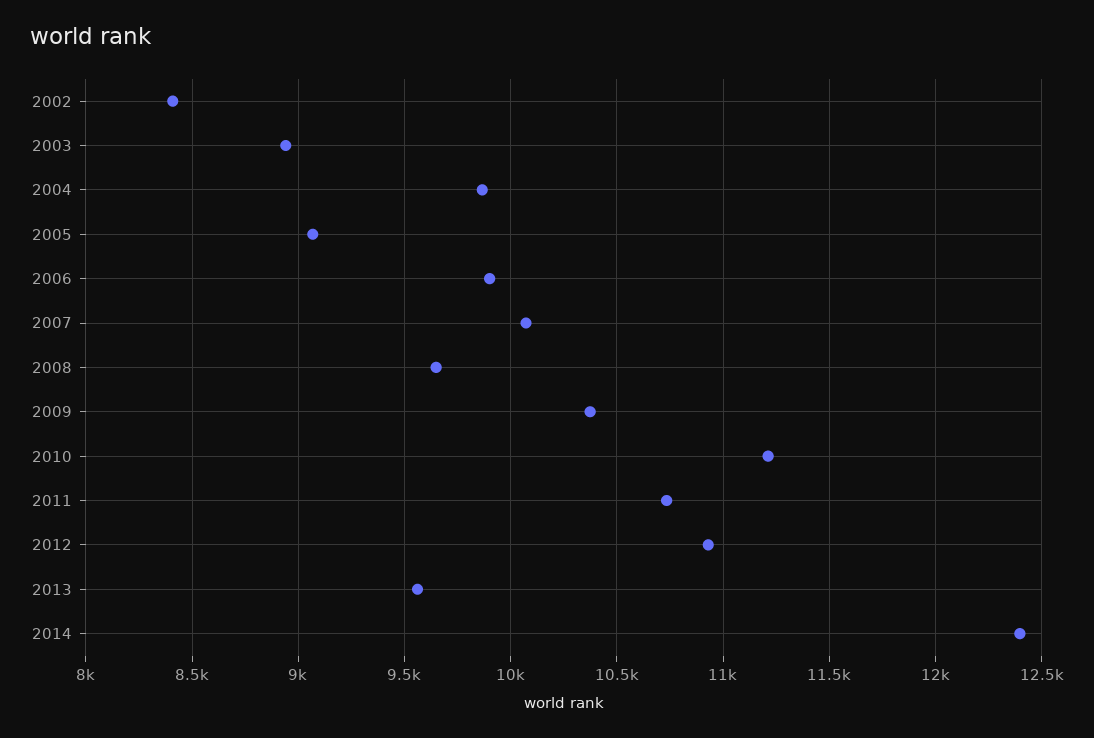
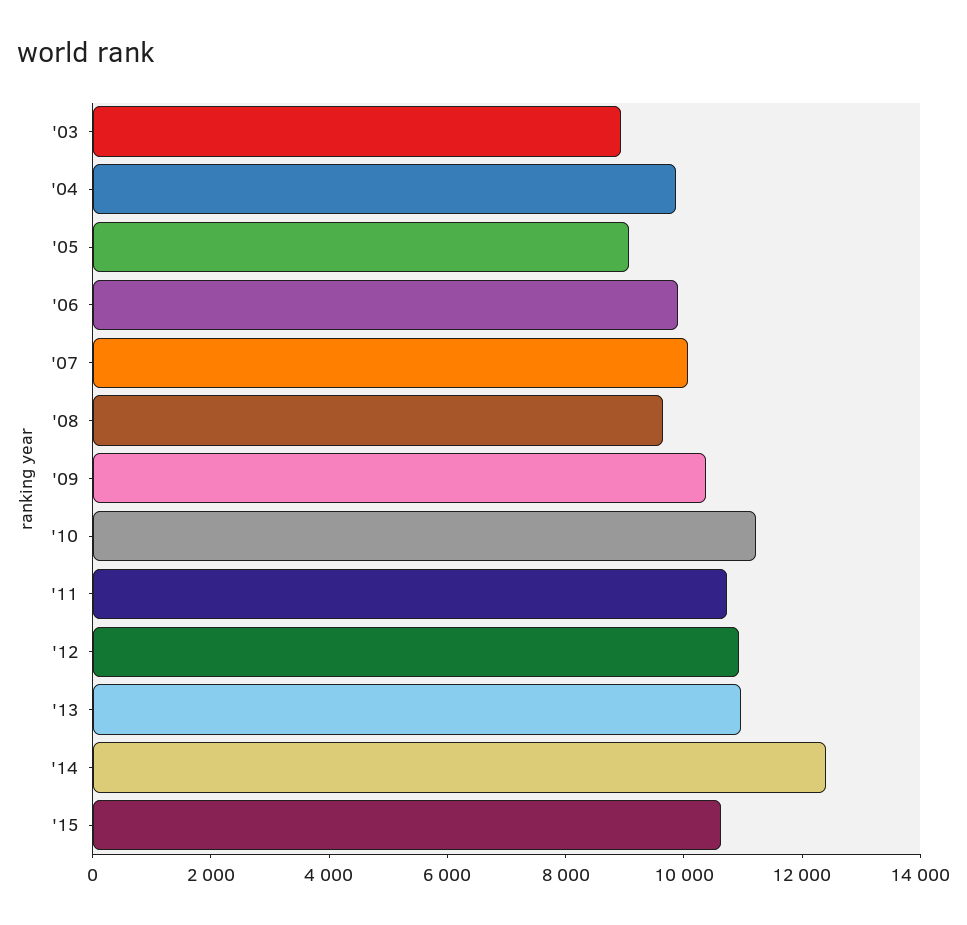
2002: 8400 -> none
2013: 9550 -> 11000
'15: none -> 10500

